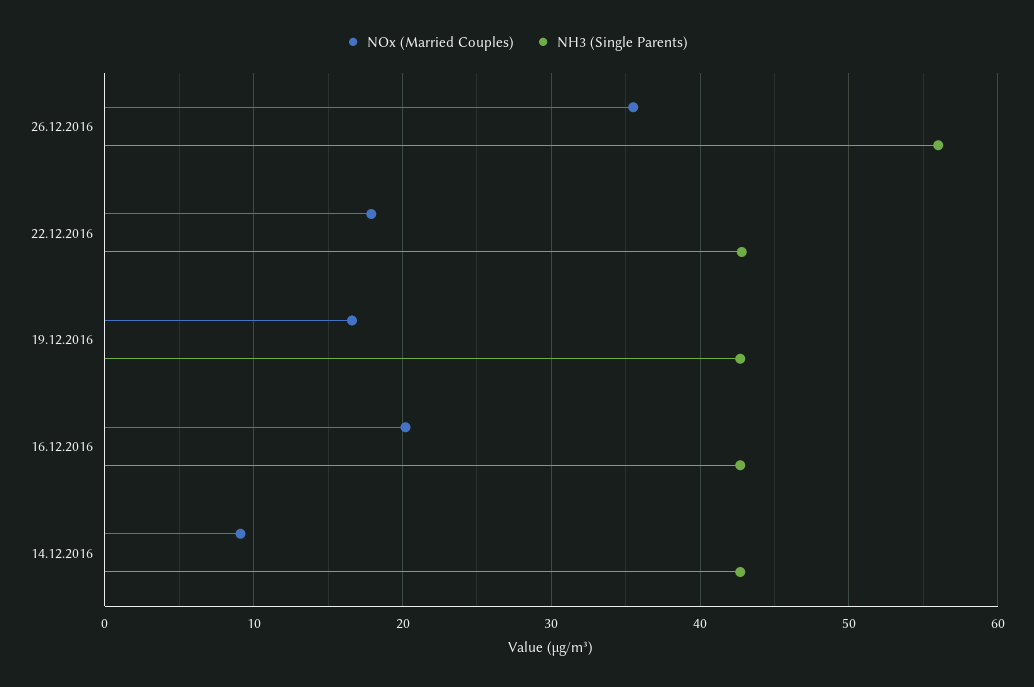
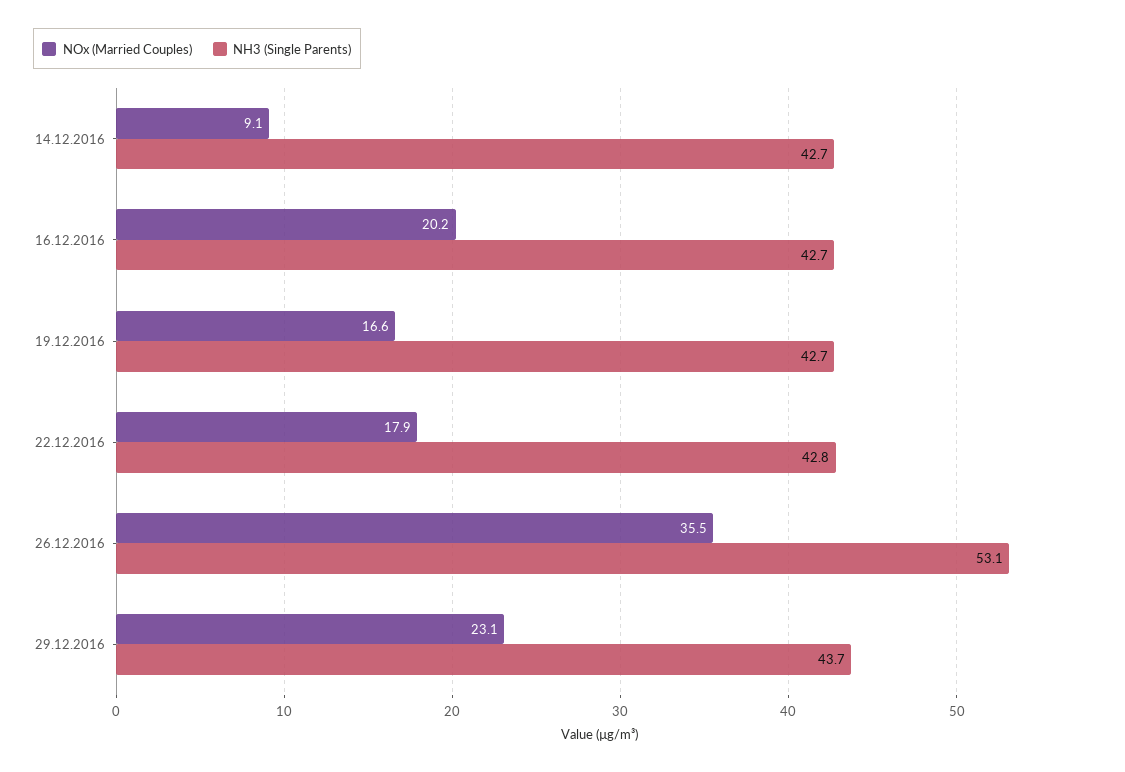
NH3 (Single Parents), 26.12.2016: 56 -> 53.1
NOx (Married Couples), 29.12.2016: none -> 23.1
NH3 (Single Parents), 29.12.2016: none -> 43.7

